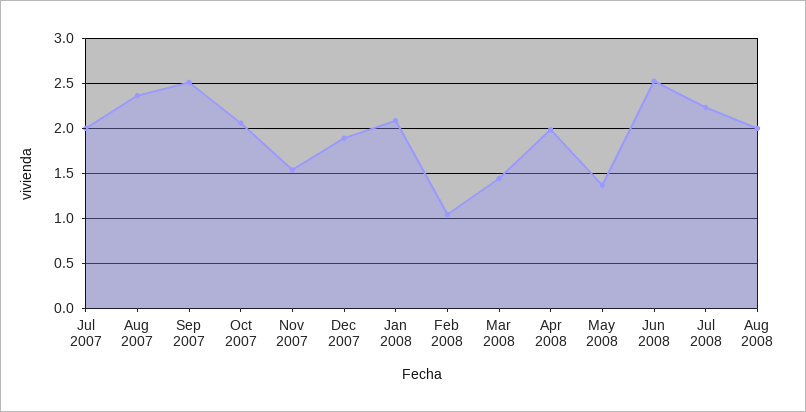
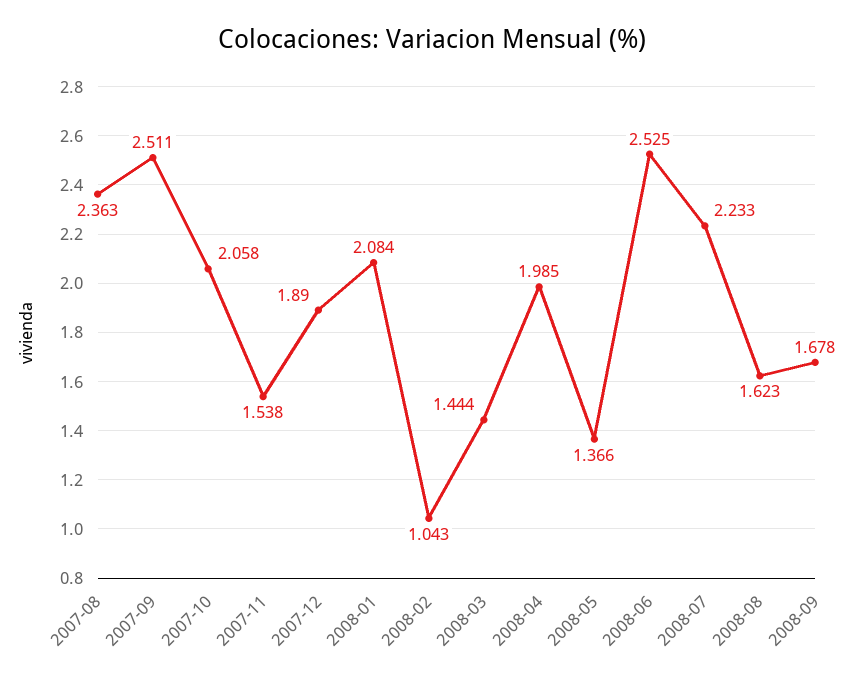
Jul 2007: 2 -> none
Aug 2008: 2 -> 1.623
2008-09: none -> 1.678

